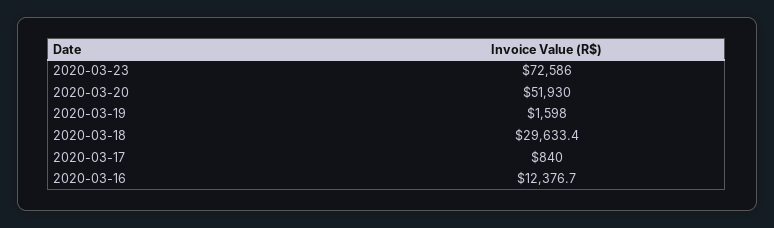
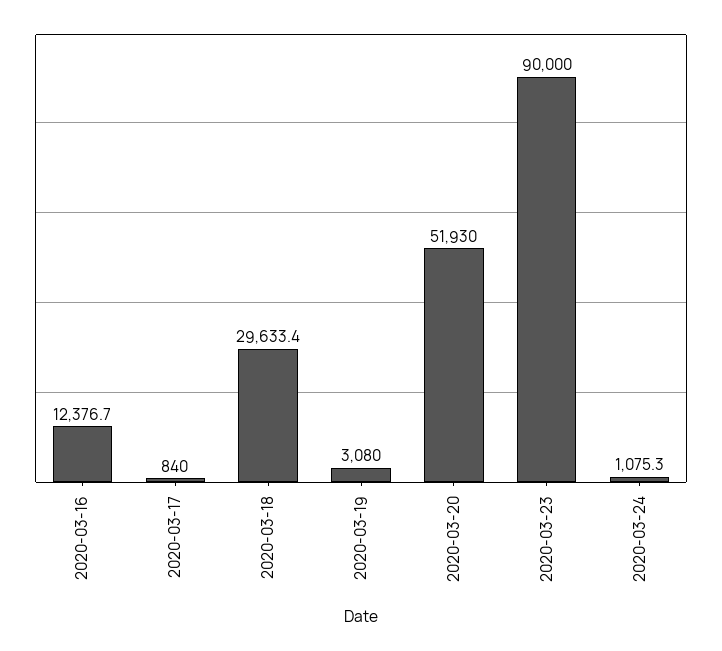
2020-03-23: 72586 -> 90000
2020-03-19: 1598 -> 3080
2020-03-24: none -> 1075.3

